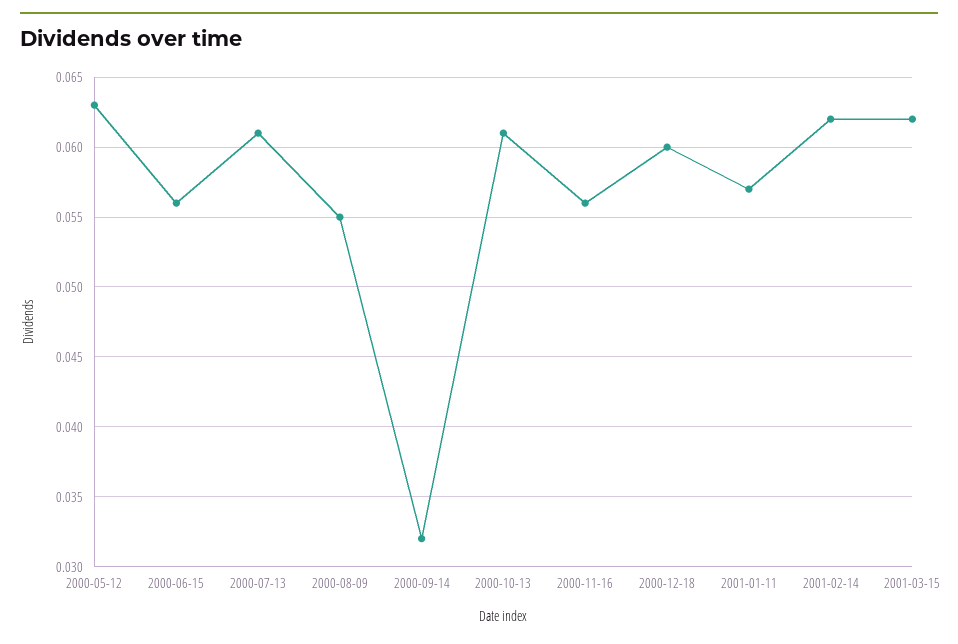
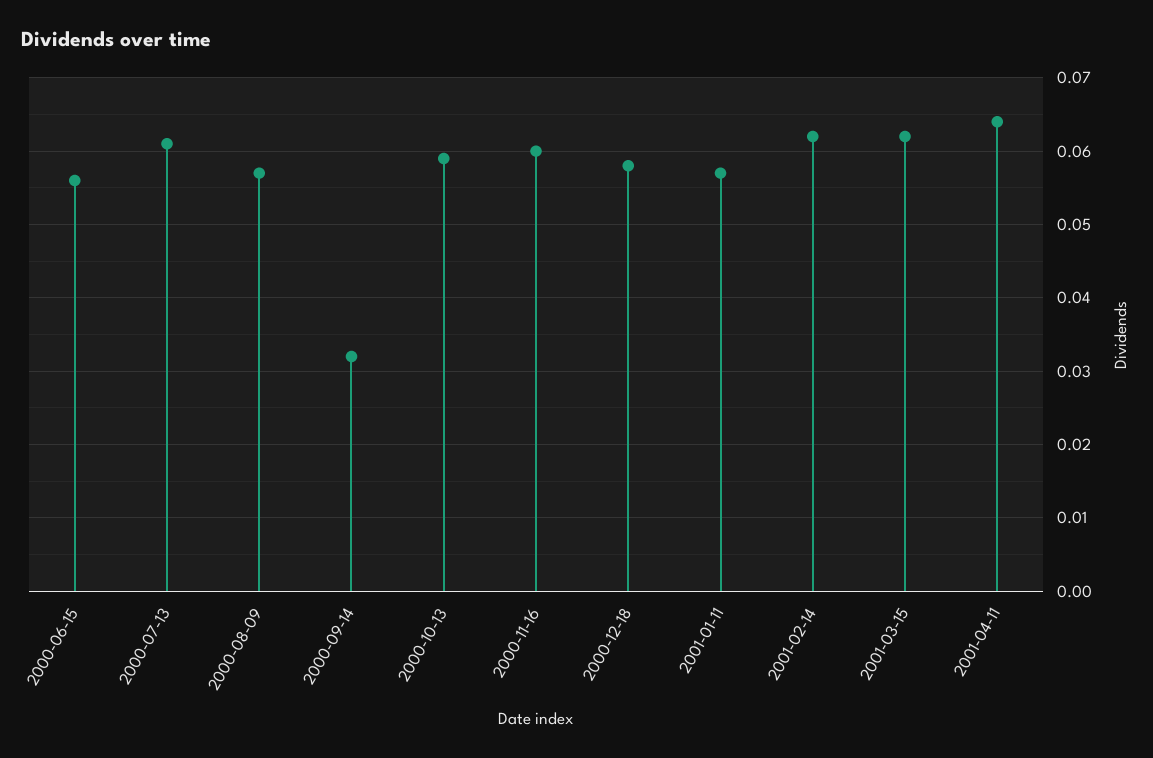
2000-05-12: 0.063 -> none
2000-08-09: 0.055 -> 0.057
2000-10-13: 0.061 -> 0.059
2000-11-16: 0.056 -> 0.06
2000-12-18: 0.06 -> 0.058
2001-04-11: none -> 0.064

